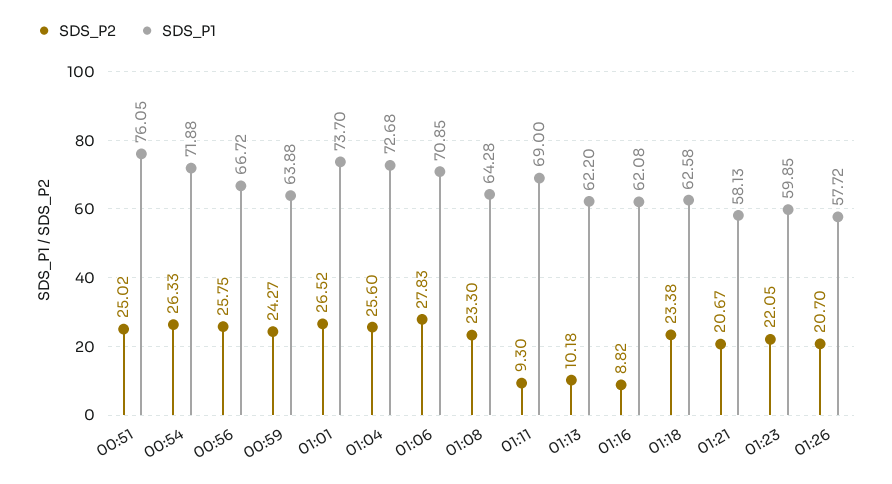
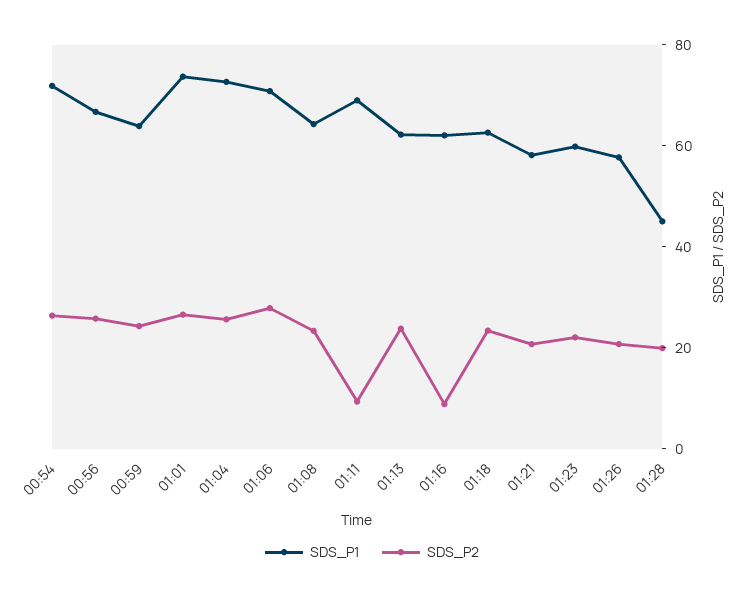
SDS_P2, 00:51: 25.02 -> none
SDS_P1, 00:51: 76.05 -> none
SDS_P2, 01:13: 10.18 -> 25
SDS_P1, 01:28: none -> 45
SDS_P2, 01:28: none -> 20

